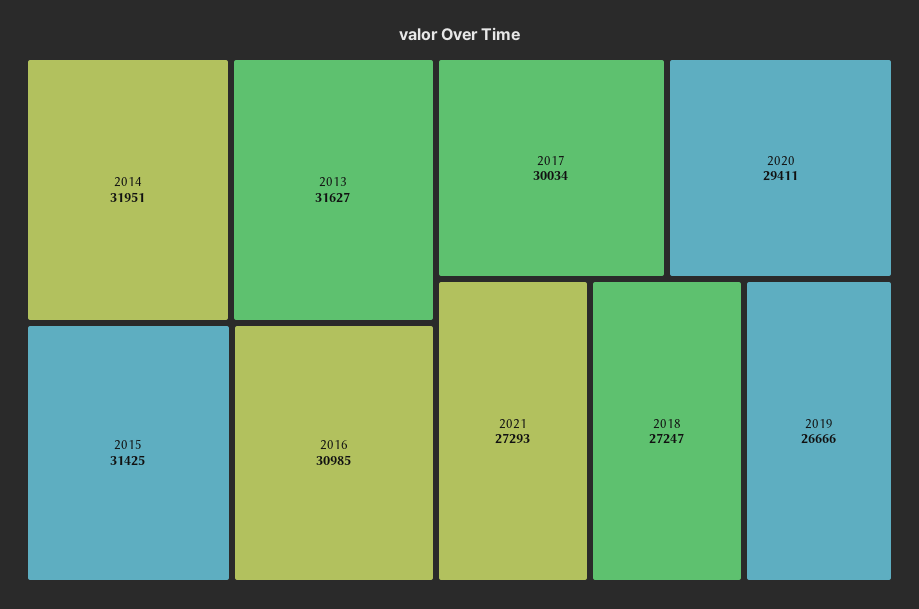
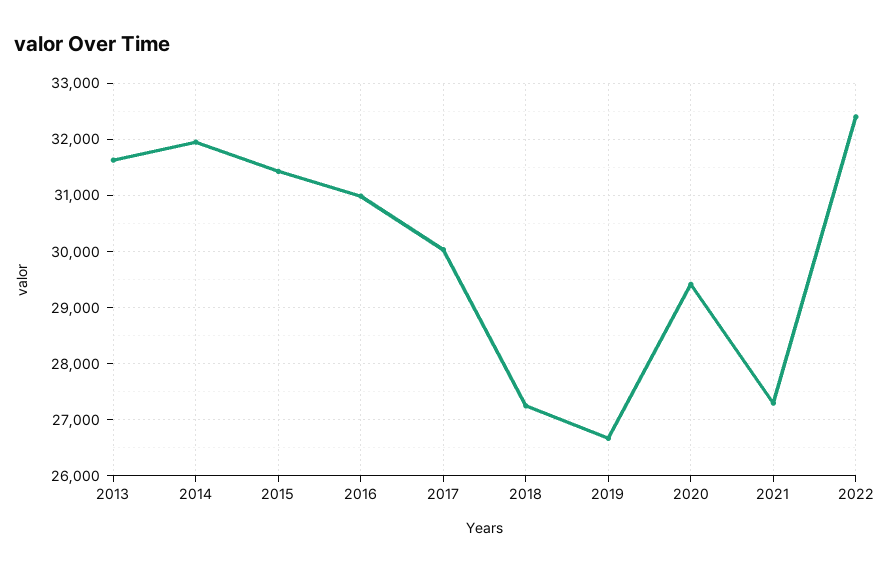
2022: none -> 32400

